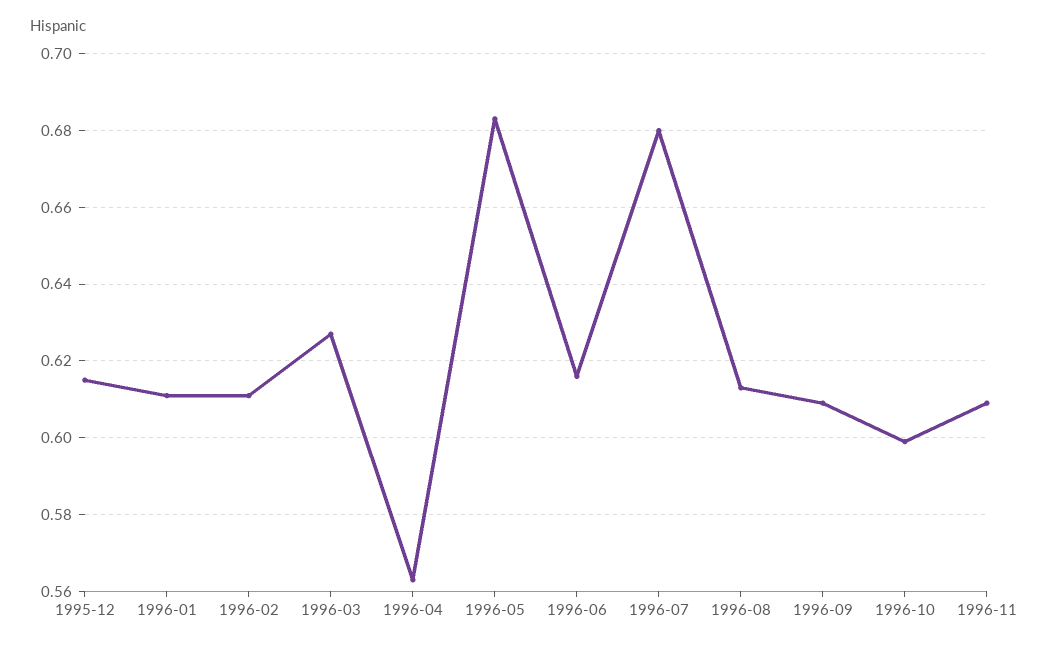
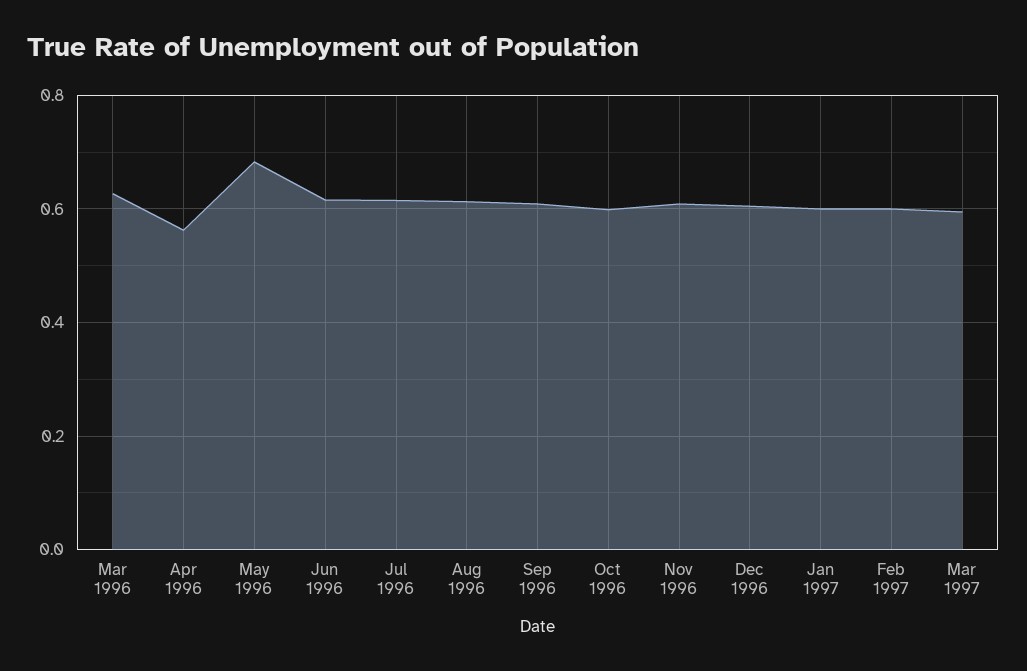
1995-12: 0.615 -> none
1996-01: 0.61 -> none
1996-02: 0.61 -> none
1996-07: 0.68 -> 0.62
Dec 1996: none -> 0.6
Jan 1997: none -> 0.6
Feb 1997: none -> 0.6
Mar 1997: none -> 0.6

